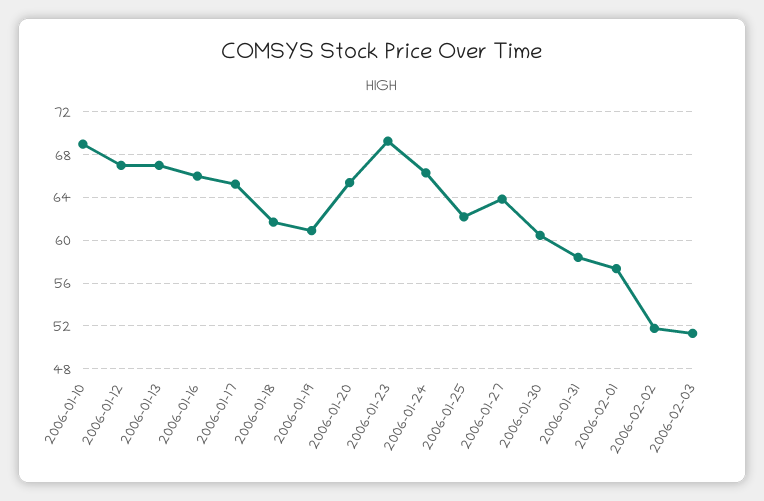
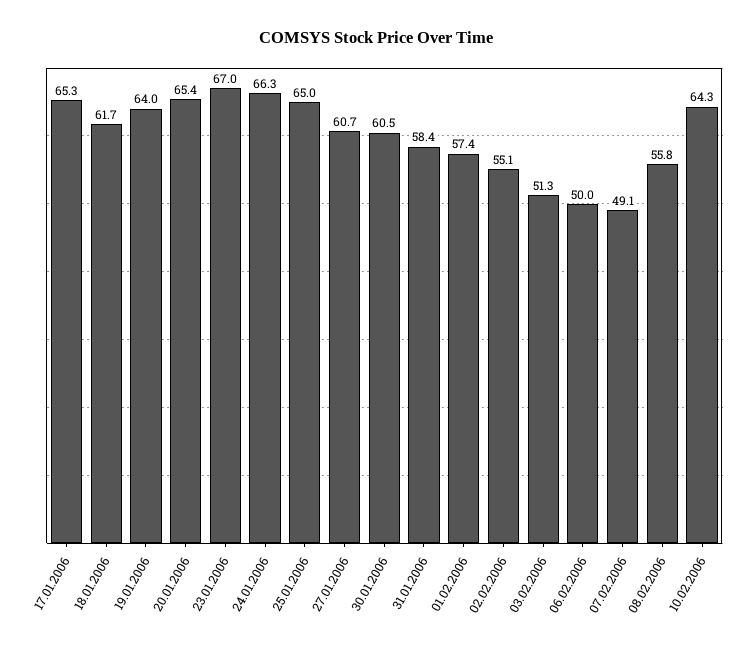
2006-01-10: 69 -> none
2006-01-12: 67 -> none
2006-01-13: 67 -> none
2006-01-16: 66 -> none
2006-01-19: 61 -> 64
2006-01-23: 69 -> 67
2006-01-25: 62 -> 65
2006-01-27: 64 -> 60.7
2006-02-02: 52 -> 55.1
06.02.2006: none -> 50
07.02.2006: none -> 49.1
08.02.2006: none -> 55.8
10.02.2006: none -> 64.3

